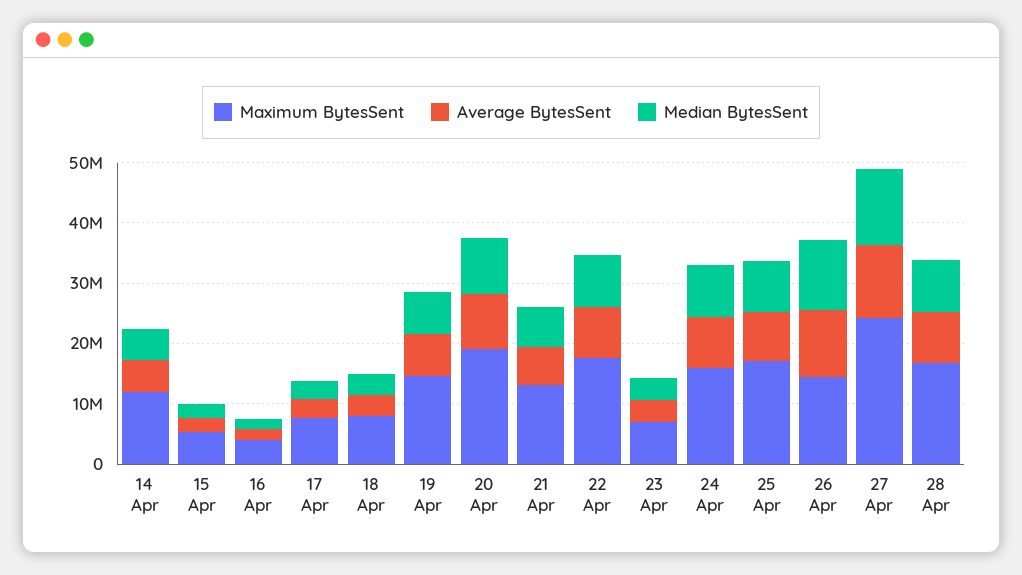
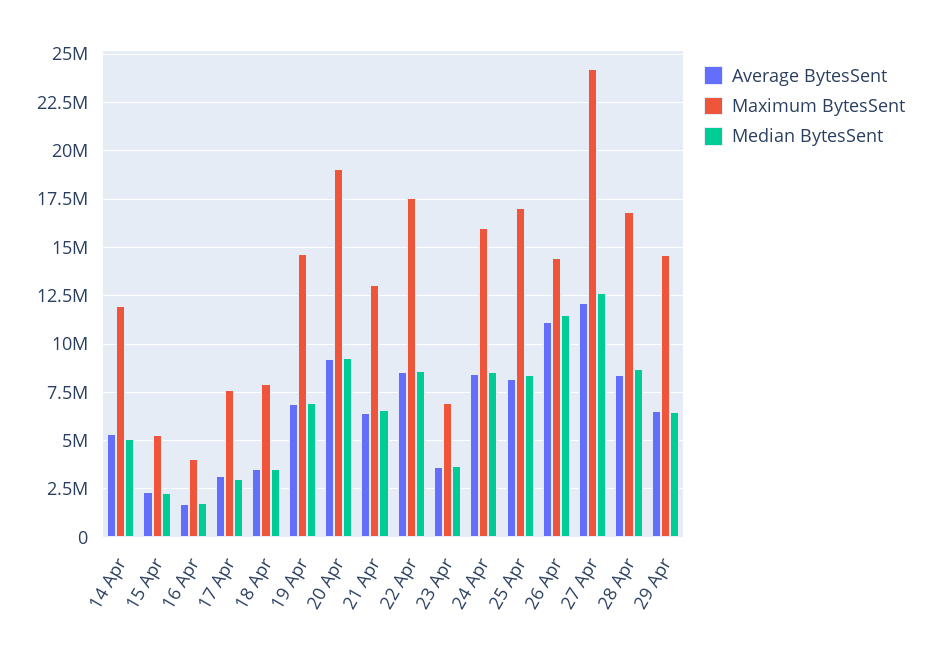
Average BytesSent, 29 Apr: none -> 6500000
Maximum BytesSent, 29 Apr: none -> 14500000
Median BytesSent, 29 Apr: none -> 6500000

